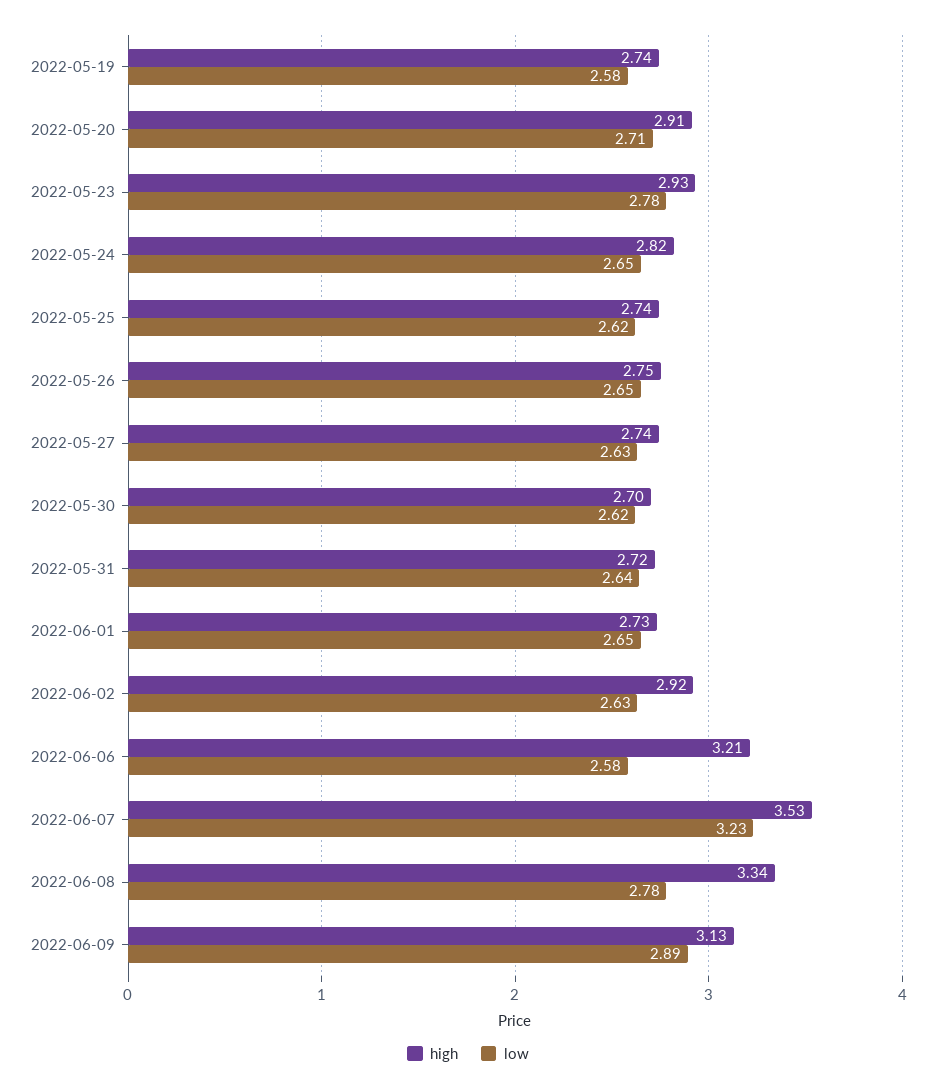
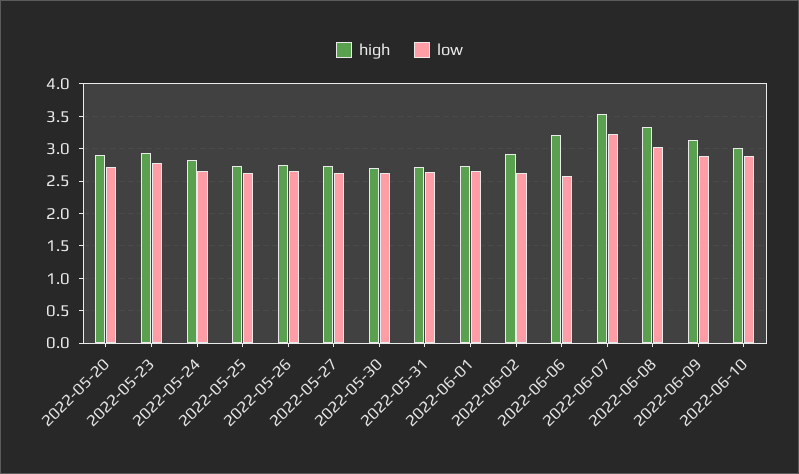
high, 2022-05-19: 2.74 -> none
low, 2022-05-19: 2.58 -> none
low, 2022-06-08: 2.78 -> 3
high, 2022-06-10: none -> 3
low, 2022-06-10: none -> 2.9

